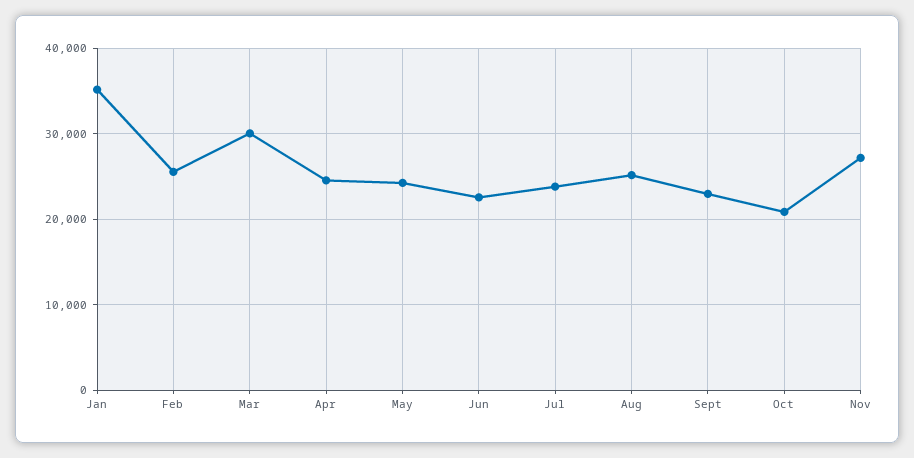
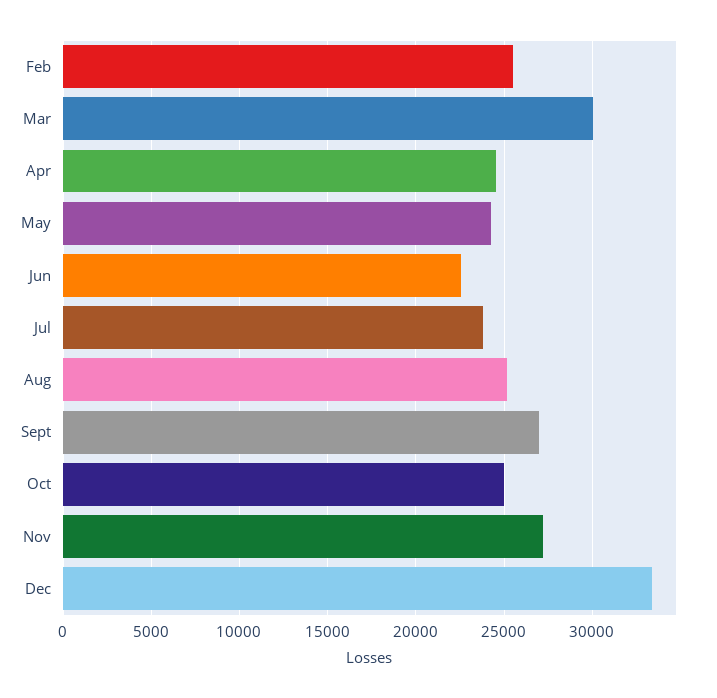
Jan: 35000 -> none
Sept: 23000 -> 27000
Oct: 21000 -> 25000
Dec: none -> 33500

